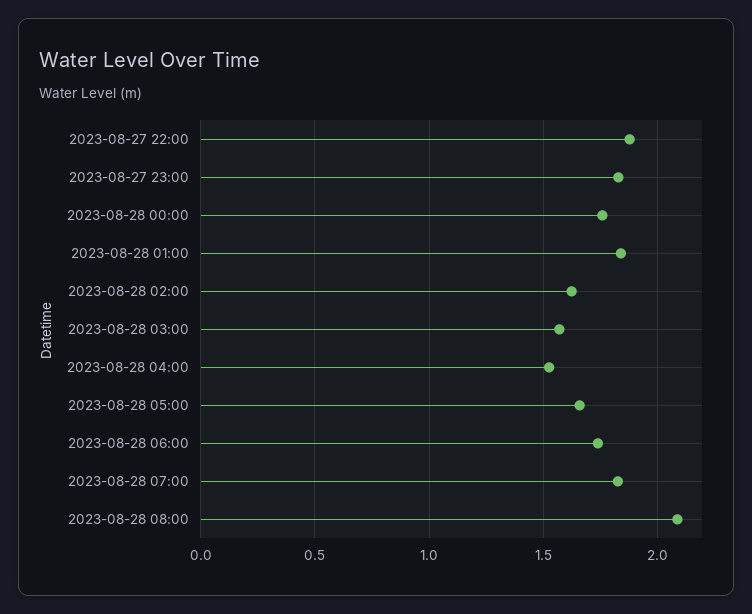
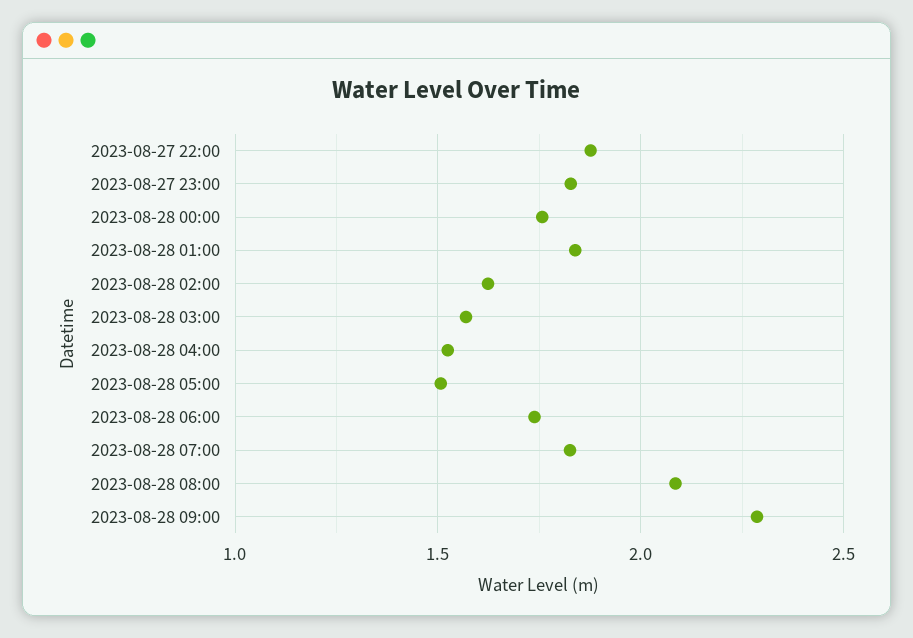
2023-08-28 05:00: 1.65 -> 1.5
2023-08-28 09:00: none -> 2.3

